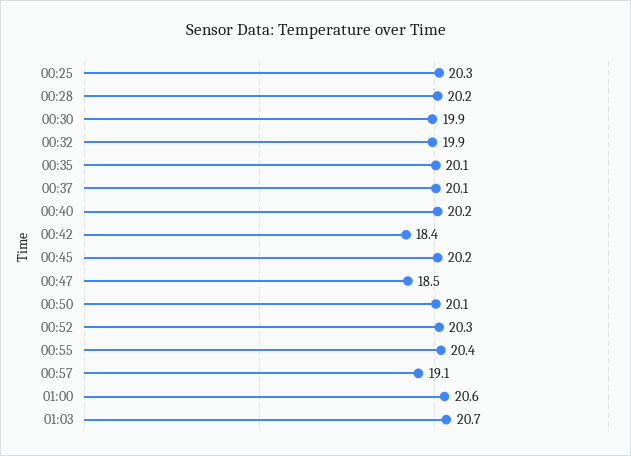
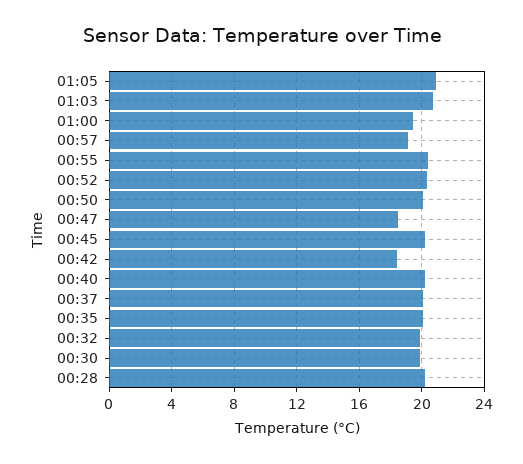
00:25: 20.3 -> none
01:00: 20.6 -> 19.5
01:05: none -> 21

